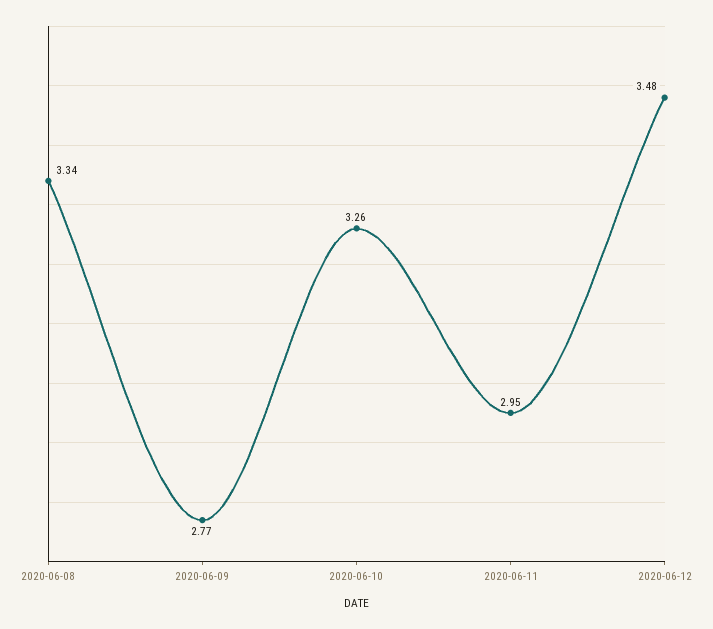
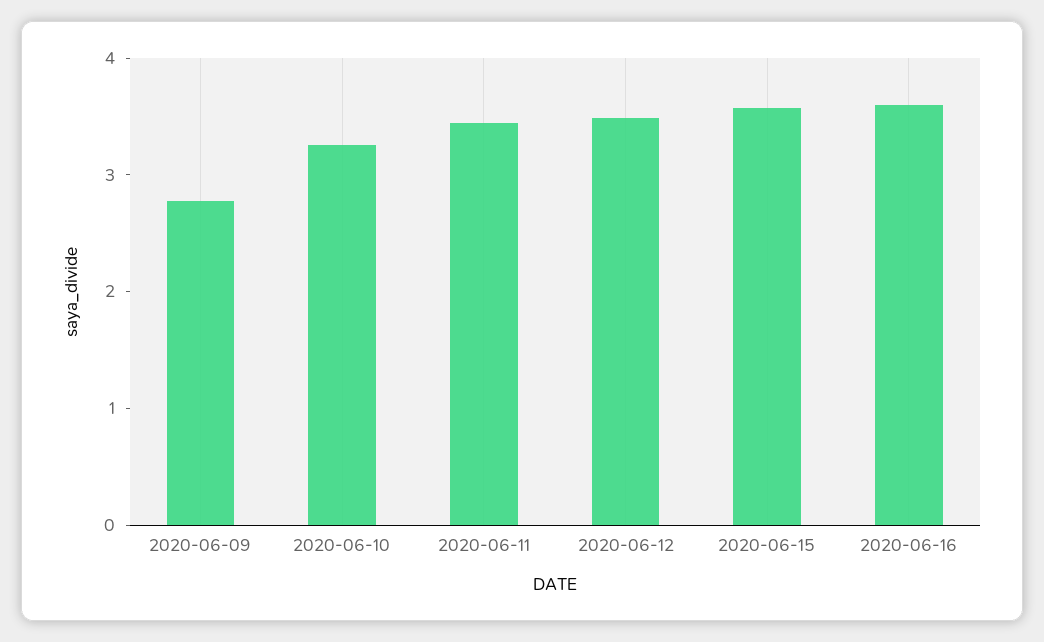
2020-06-08: 3.34 -> none
2020-06-11: 2.95 -> 3.4
2020-06-15: none -> 3.6
2020-06-16: none -> 3.6

